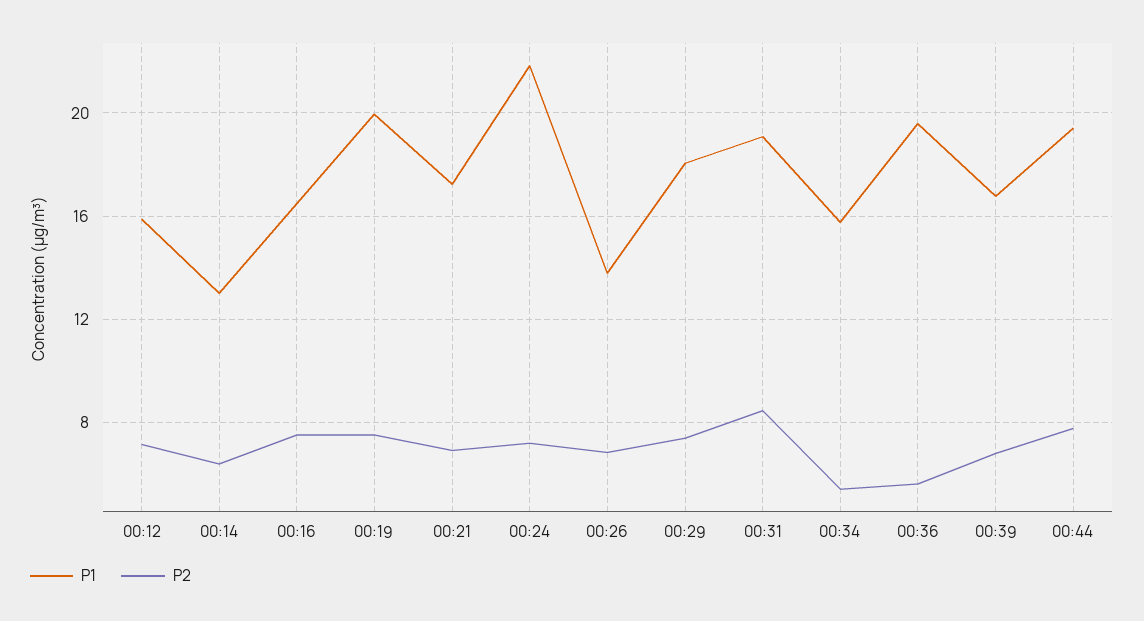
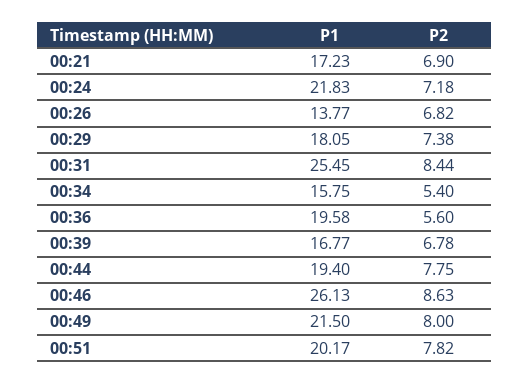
P1, 00:12: 16 -> none
P2, 00:12: 7 -> none
P1, 00:14: 13 -> none
P2, 00:14: 6.5 -> none
P1, 00:16: 16.5 -> none
P2, 00:16: 7.5 -> none
P1, 00:19: 20 -> none
P2, 00:19: 7.5 -> none
P1, 00:31: 19 -> 25.45
P1, 00:46: none -> 26.13
P2, 00:46: none -> 8.63
P1, 00:49: none -> 21.5
P2, 00:49: none -> 8
P1, 00:51: none -> 20.17
P2, 00:51: none -> 7.82

